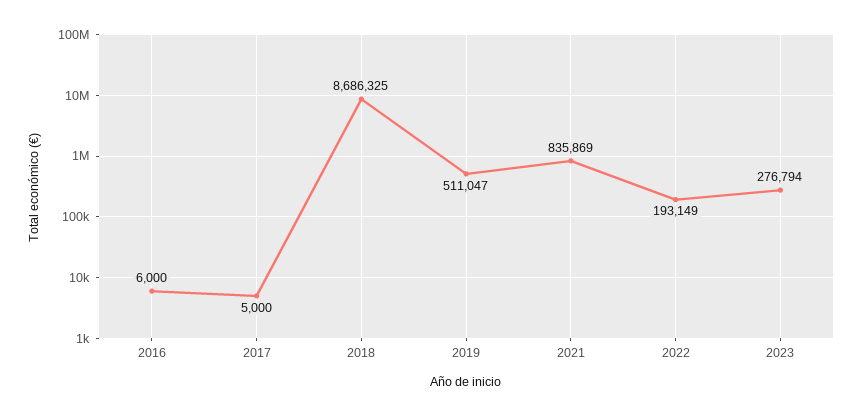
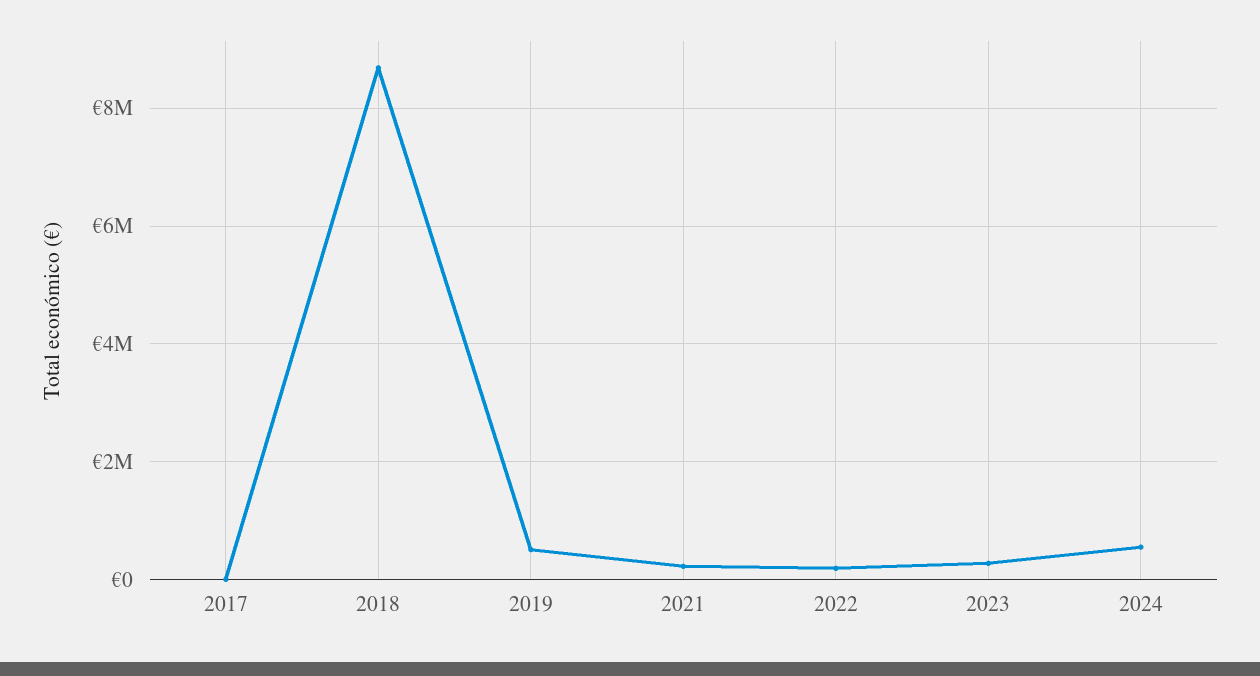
2016: 6000 -> none
2021: 835869 -> 200000
2024: none -> 600000

